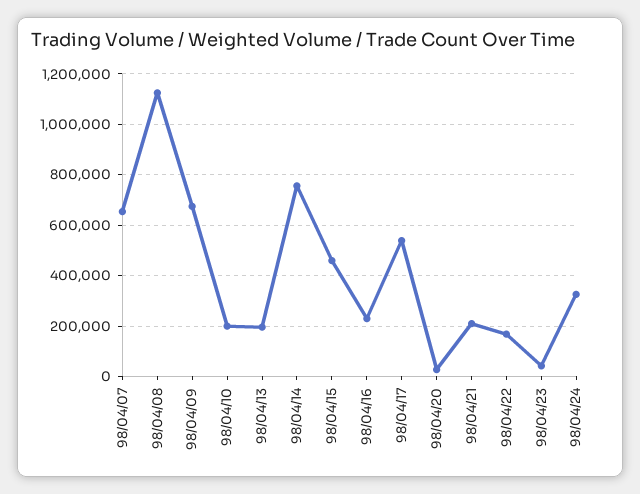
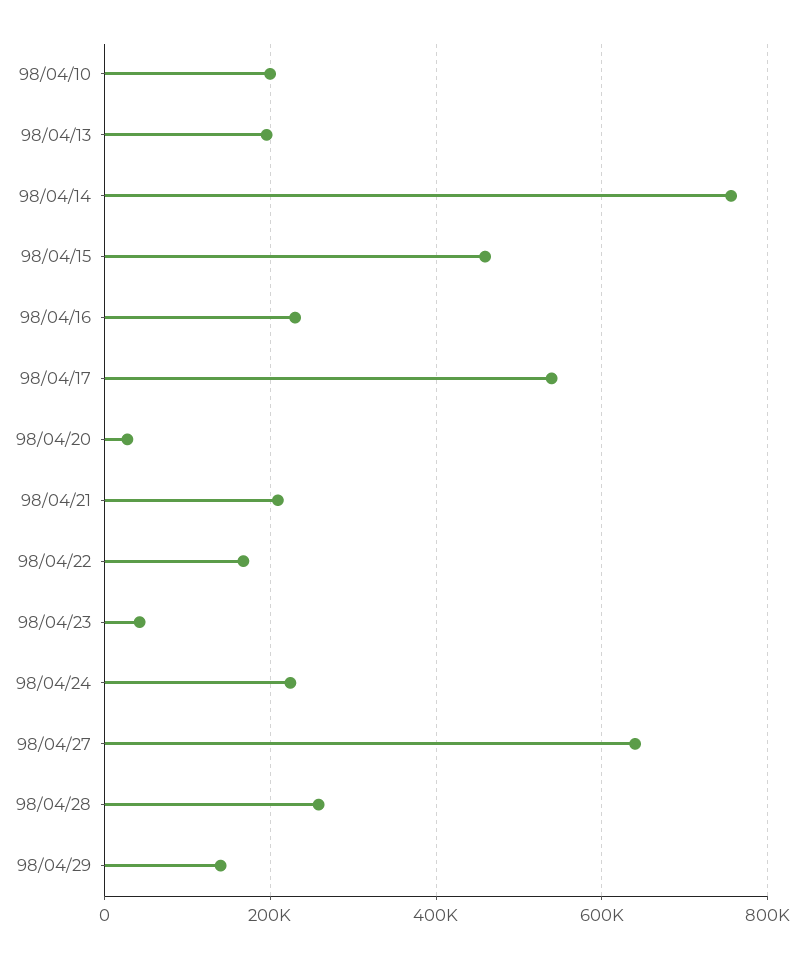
98/04/07: 650000 -> none
98/04/08: 1125000 -> none
98/04/09: 675000 -> none
98/04/24: 325000 -> 220000
98/04/27: none -> 640000
98/04/28: none -> 260000
98/04/29: none -> 140000

